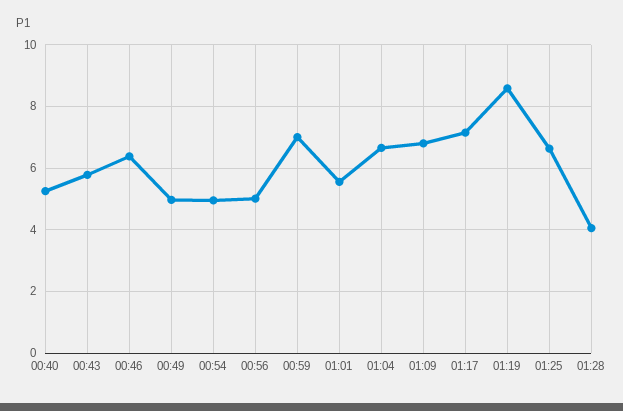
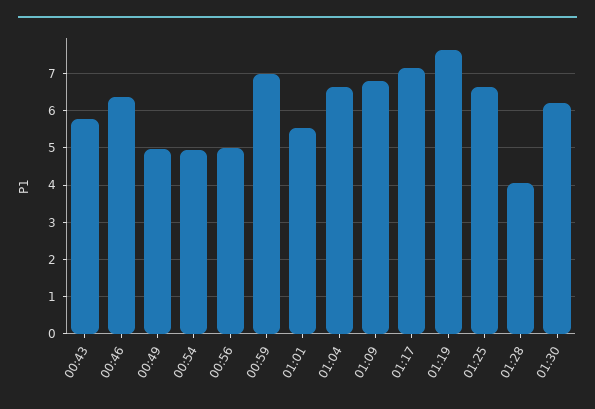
00:40: 5.2 -> none
01:19: 8.6 -> 7.6
01:30: none -> 6.2

